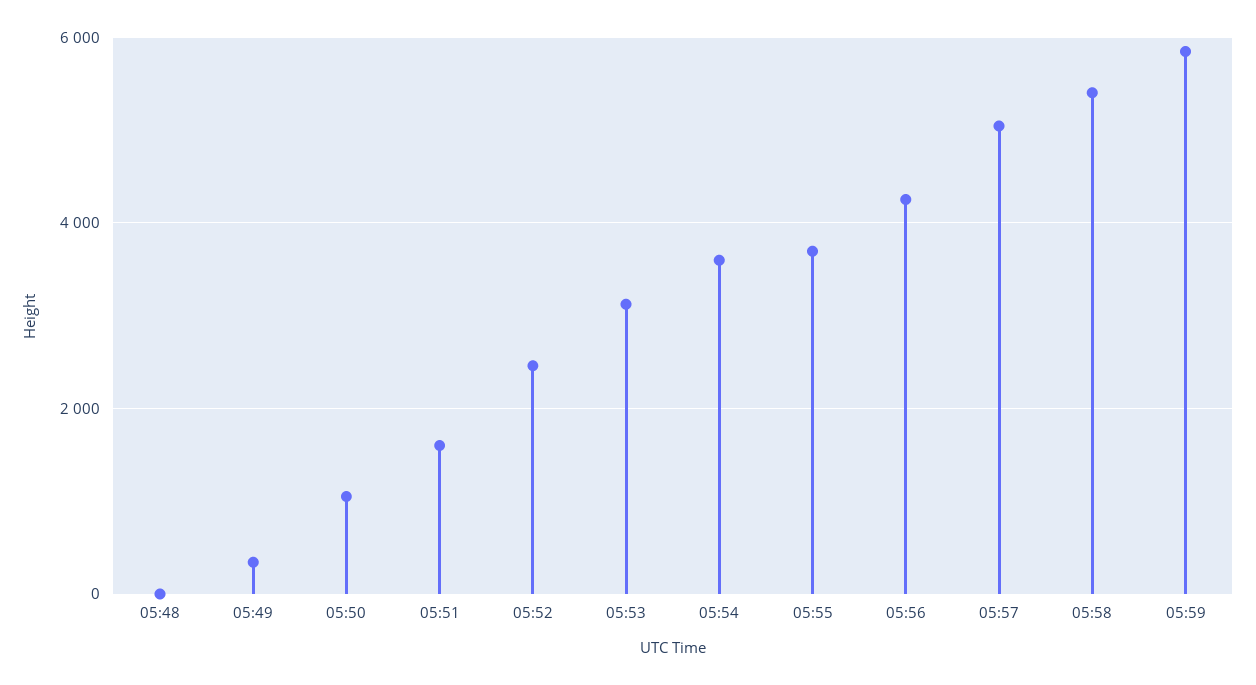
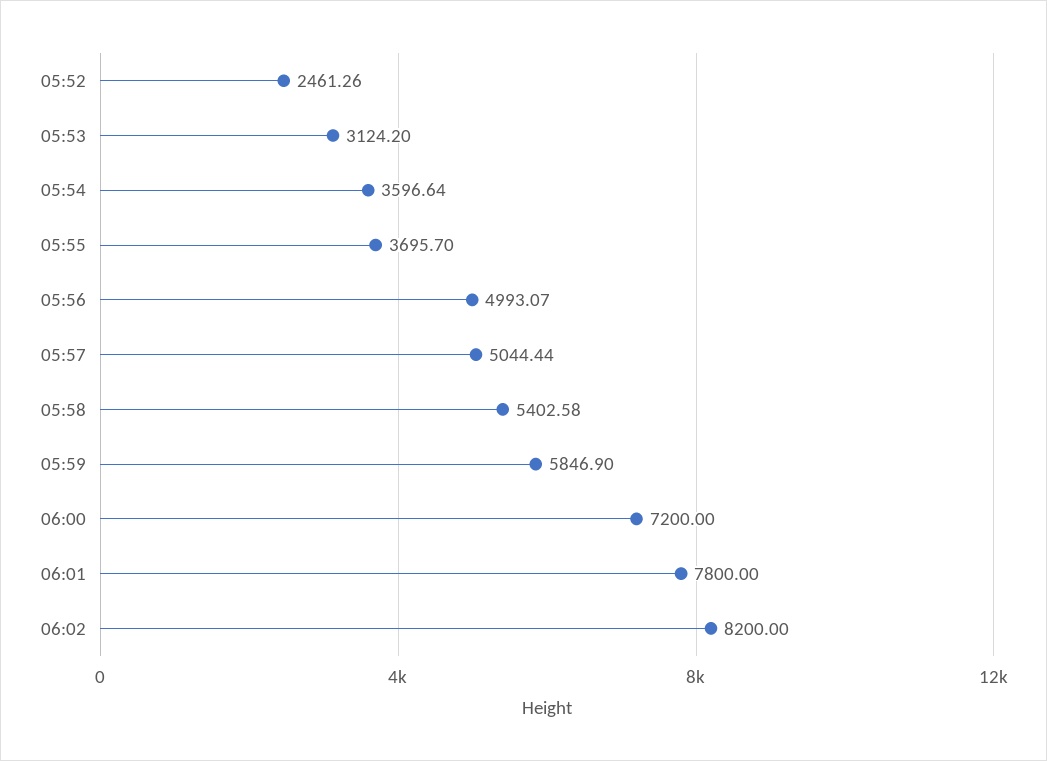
05:48: 0 -> none
05:49: 400 -> none
05:50: 1000 -> none
05:51: 1600 -> none
05:56: 4200 -> 4993.07
06:00: none -> 7200
06:01: none -> 7800
06:02: none -> 8200

